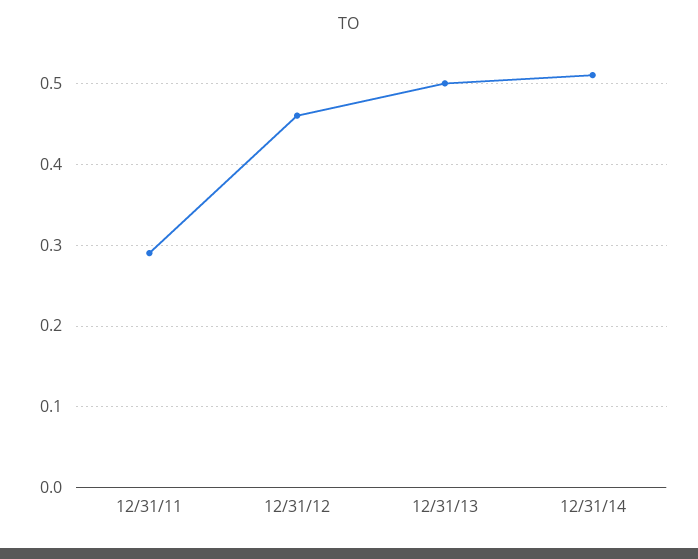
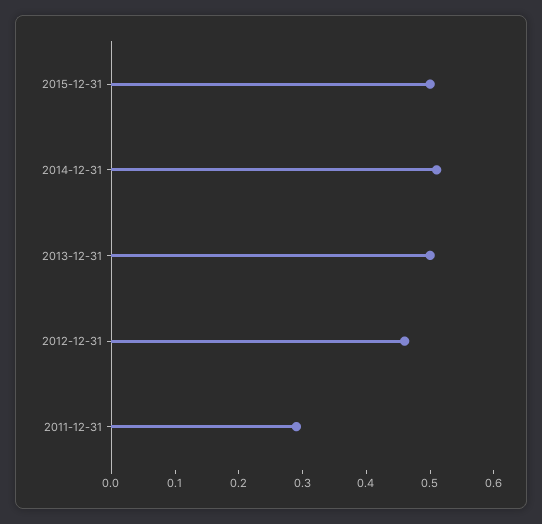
2015-12-31: none -> 0.5

